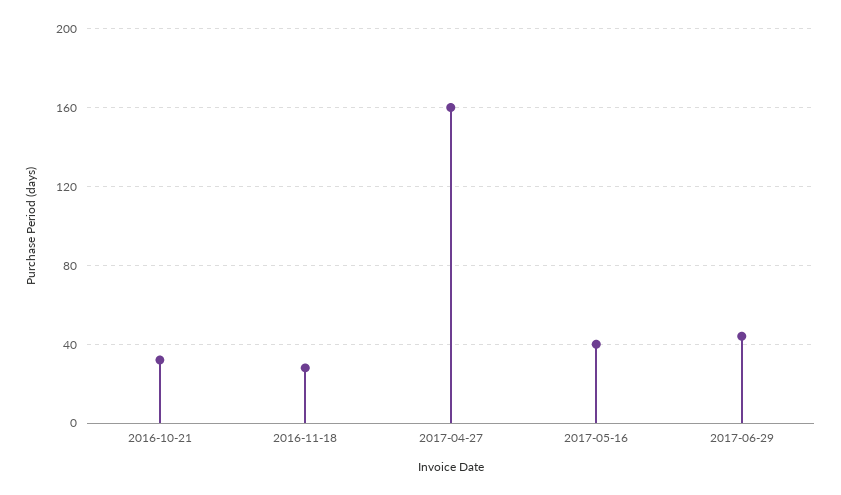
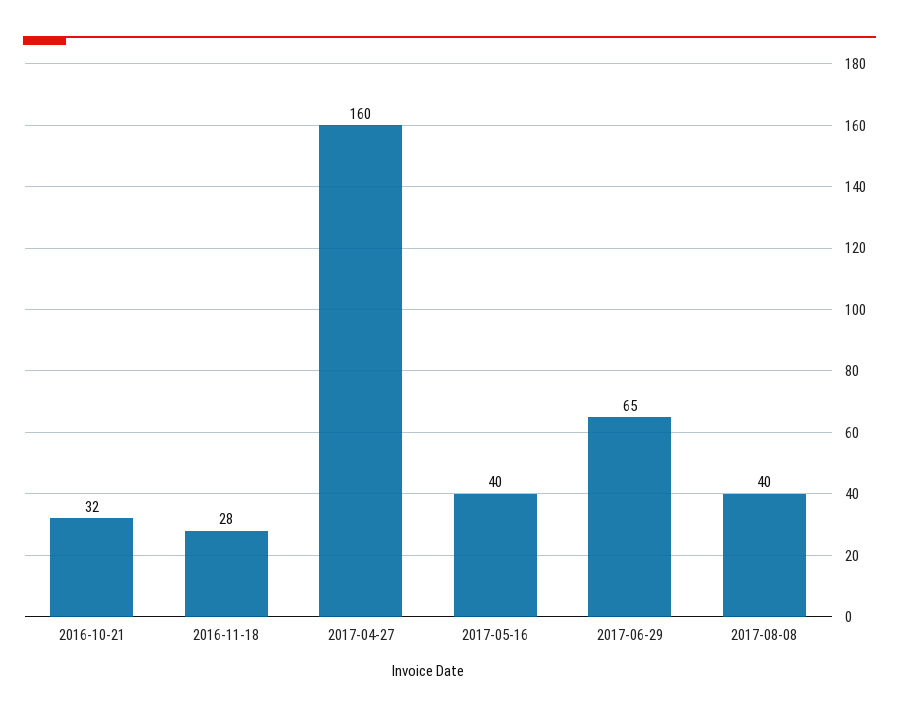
2017-06-29: 45 -> 65
2017-08-08: none -> 40

